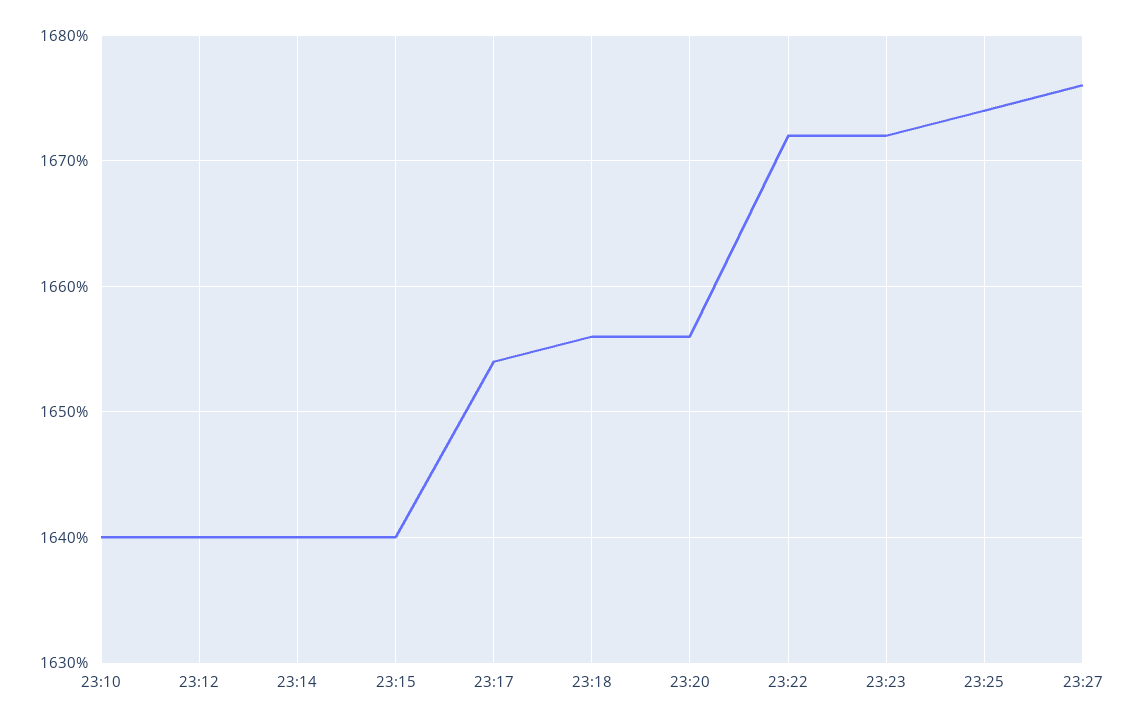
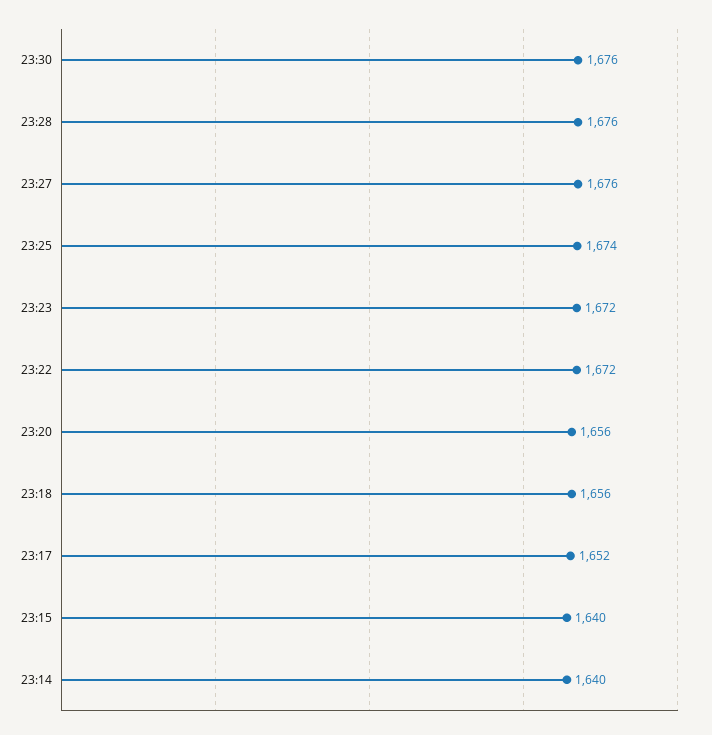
23:10: 1640 -> none
23:12: 1640 -> none
23:17: 1654 -> 1652
23:30: none -> 1676
23:28: none -> 1676

